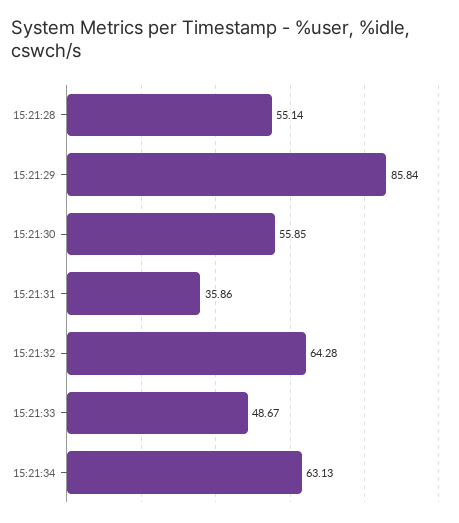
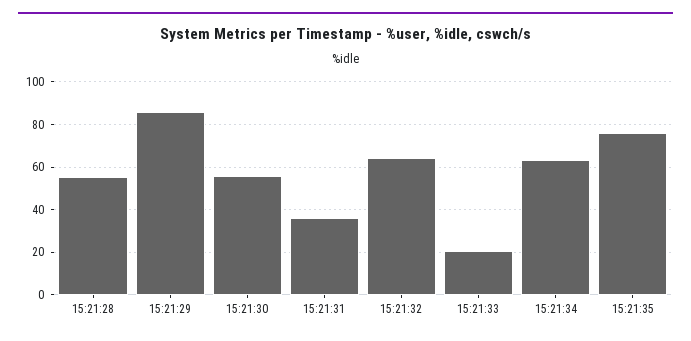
15:21:33: 48.67 -> 20
15:21:35: none -> 75

